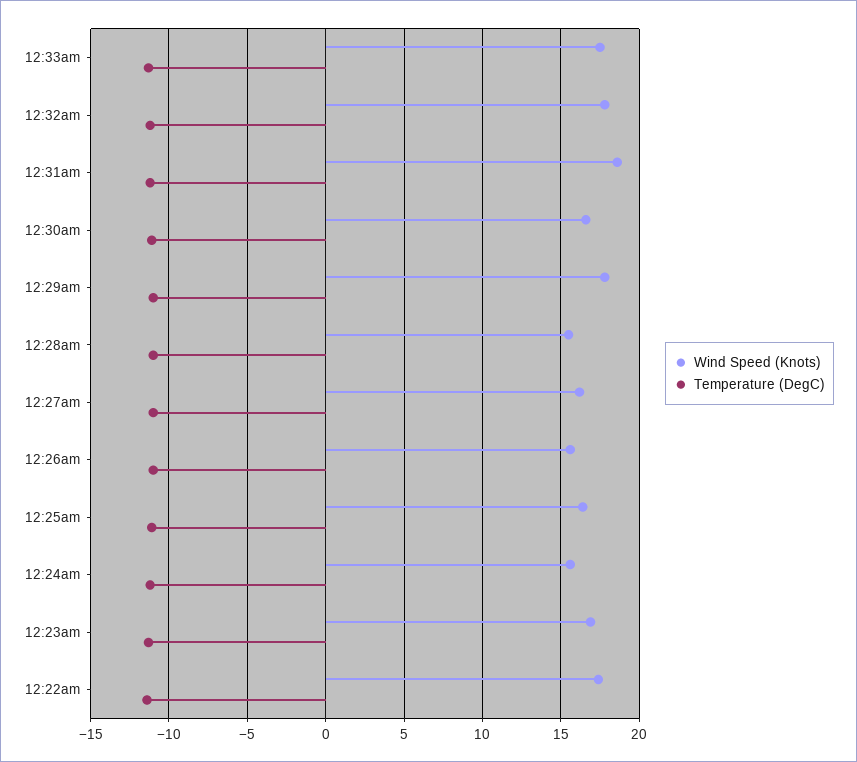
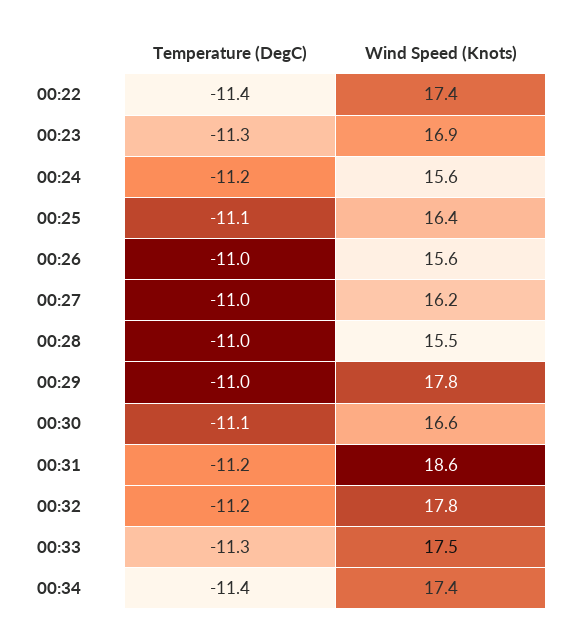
Temperature (DegC), 00:34: none -> -11.4
Wind Speed (Knots), 00:34: none -> 17.4

